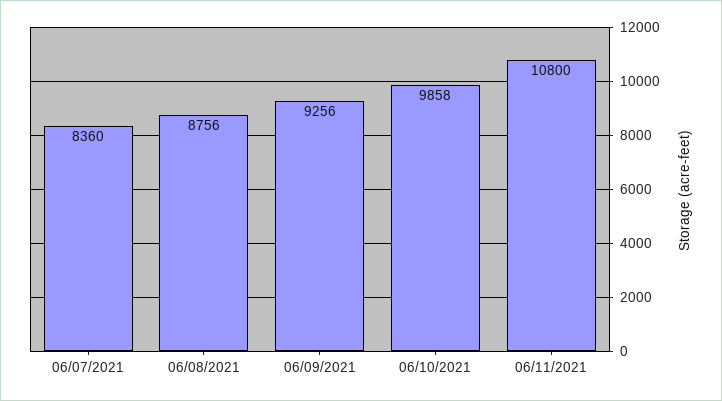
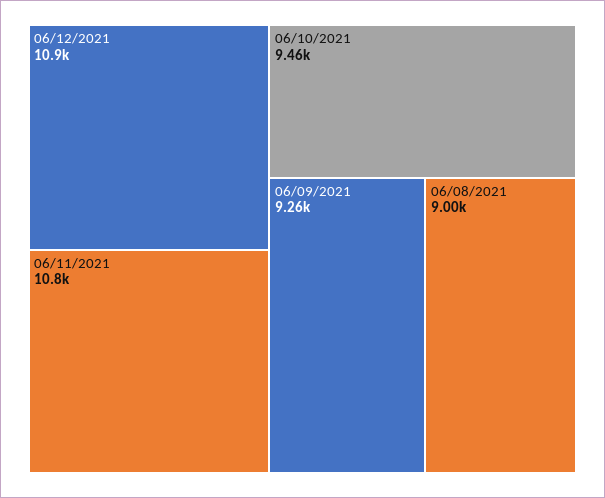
06/07/2021: 8360 -> none
06/08/2021: 8756 -> 9000
06/10/2021: 9858 -> 9460
06/12/2021: none -> 10900

